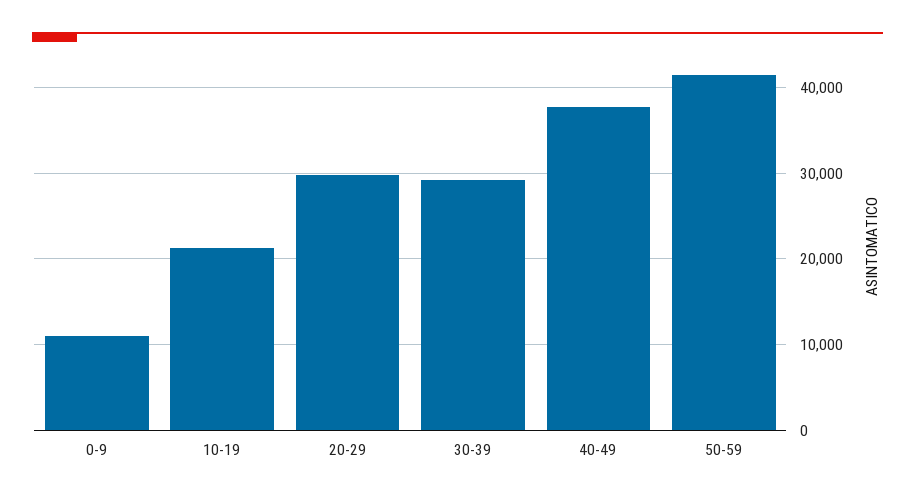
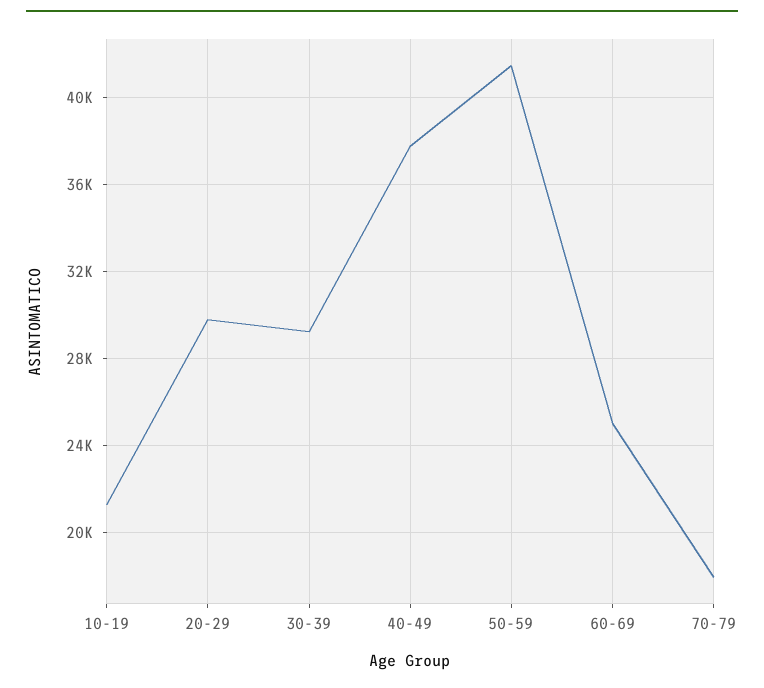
0-9: 11000 -> none
60-69: none -> 25000
70-79: none -> 18000

